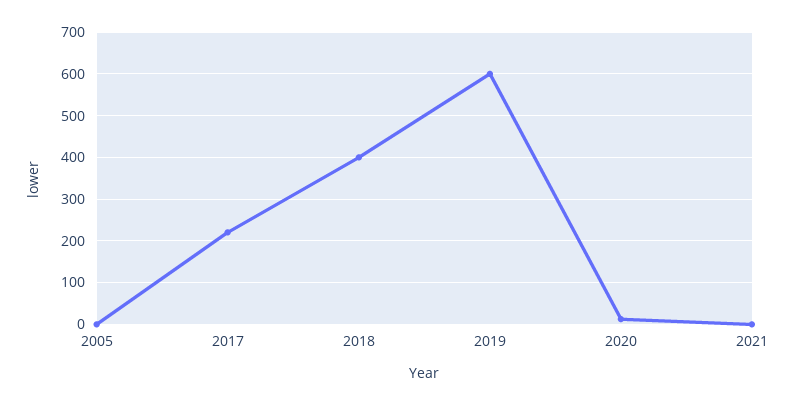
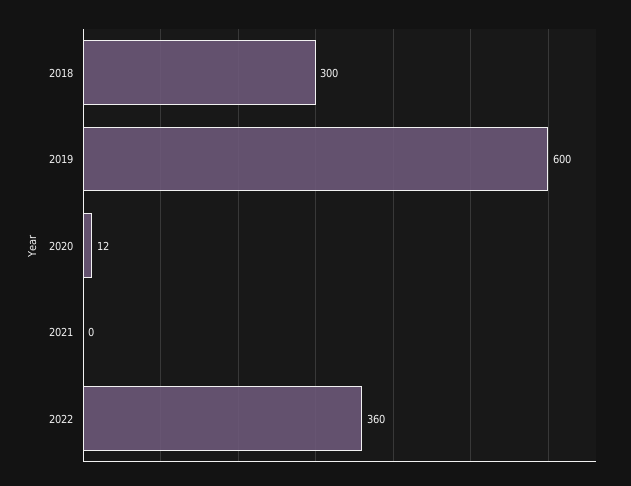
2005: 0 -> none
2017: 220 -> none
2018: 400 -> 300
2022: none -> 360

